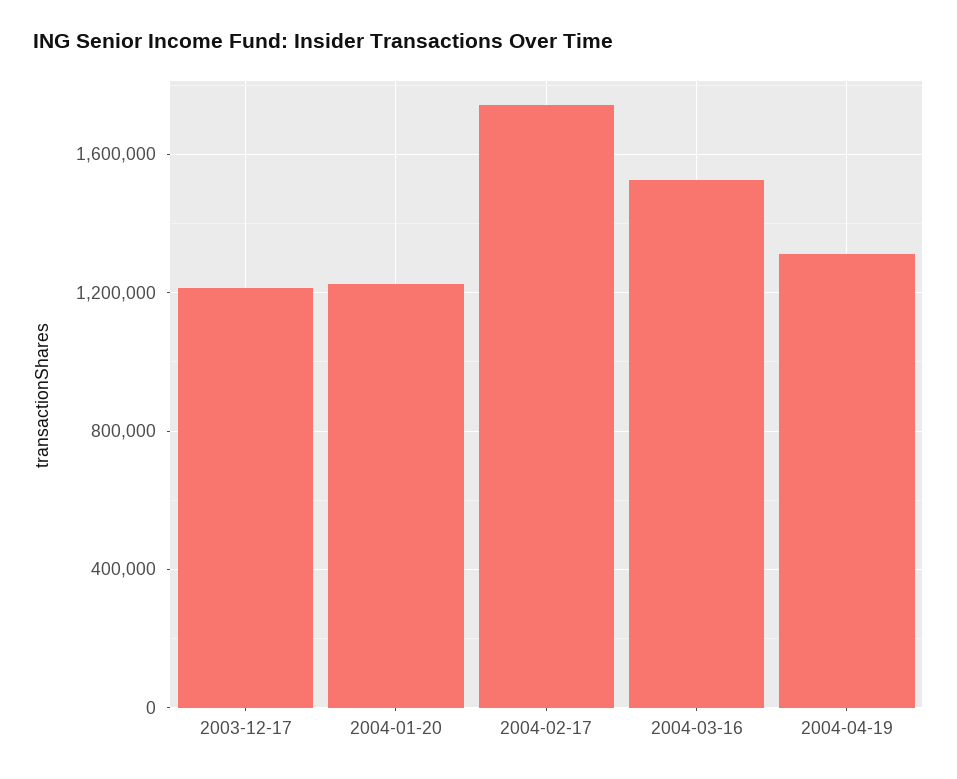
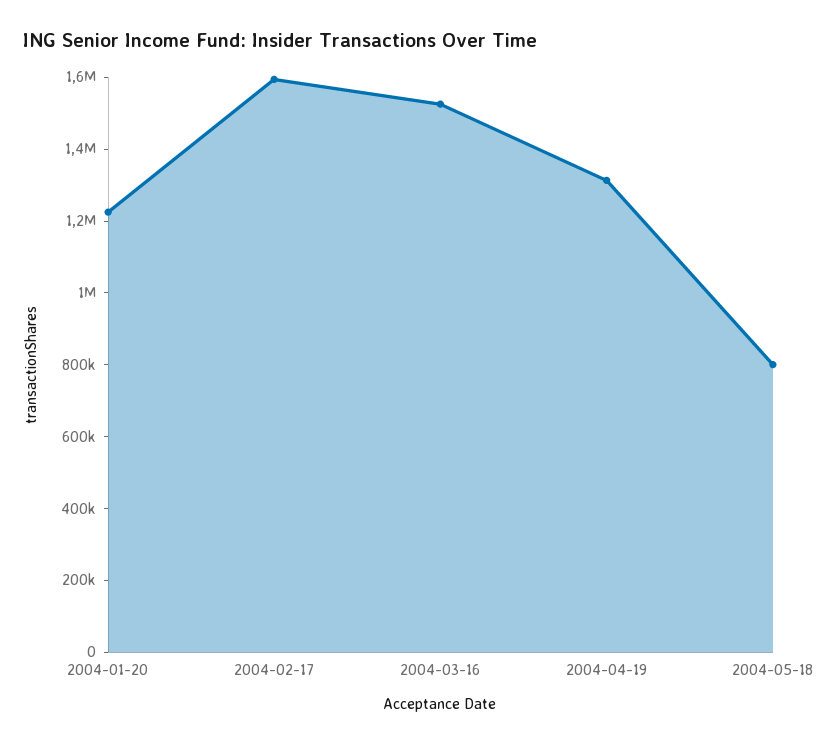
2003-12-17: 1200000 -> none
2004-02-17: 1750000 -> 1600000
2004-05-18: none -> 800000

